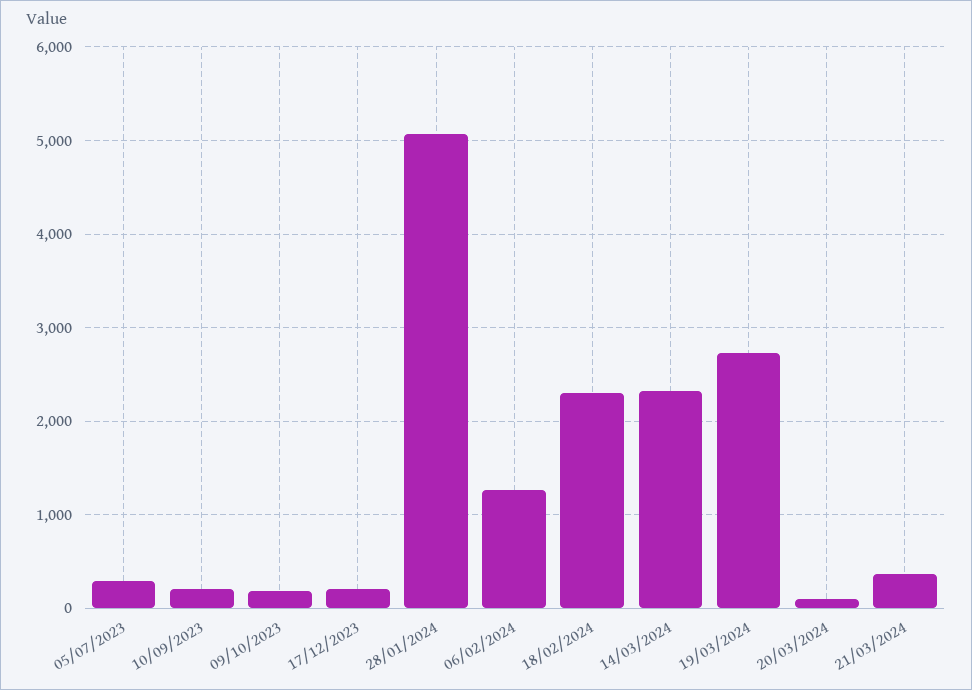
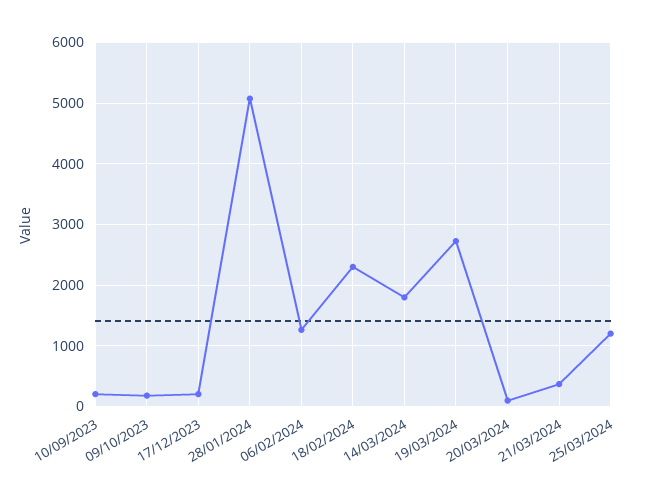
05/07/2023: 300 -> none
14/03/2024: 2300 -> 1800
25/03/2024: none -> 1200

